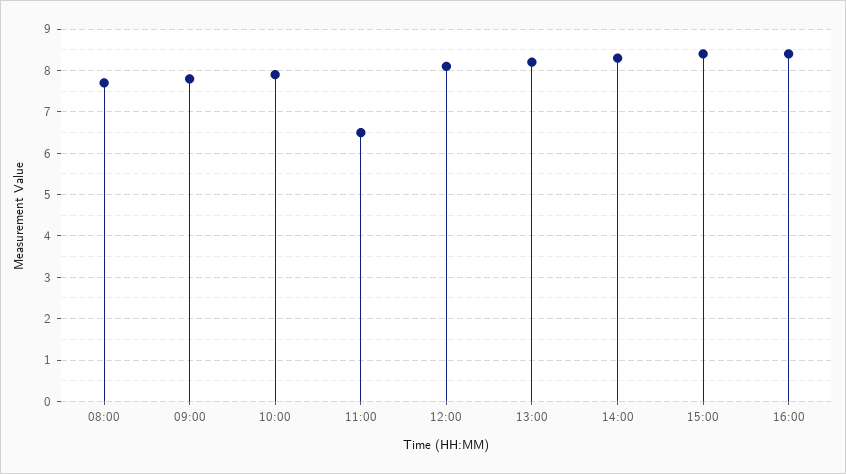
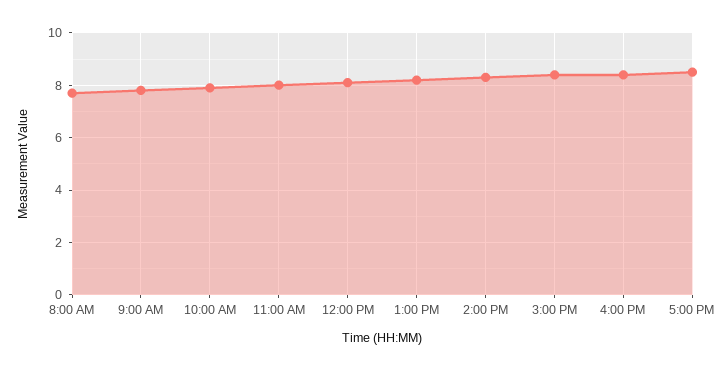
11:00: 6.5 -> 8
5:00 PM: none -> 8.5

